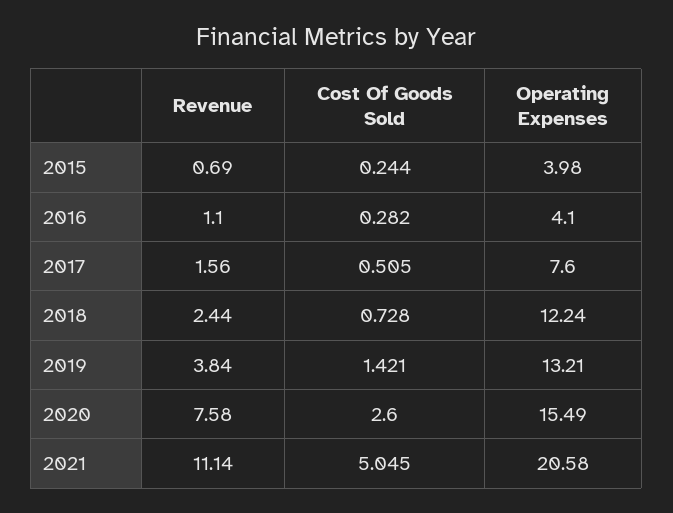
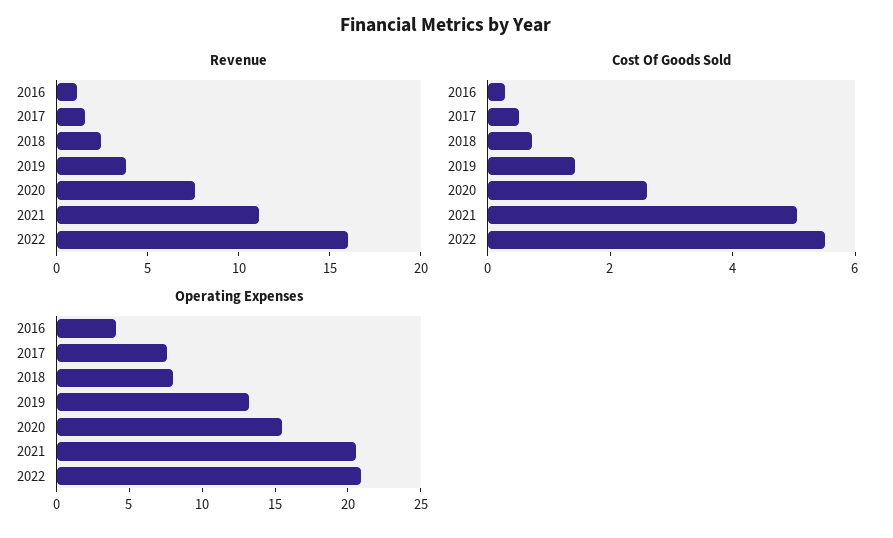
Revenue, 2015: 0.69 -> none
Cost Of Goods Sold, 2015: 0.244 -> none
Operating Expenses, 2015: 3.98 -> none
Operating Expenses, 2018: 12.24 -> 8
Revenue, 2022: none -> 16
Cost Of Goods Sold, 2022: none -> 5.5
Operating Expenses, 2022: none -> 21

